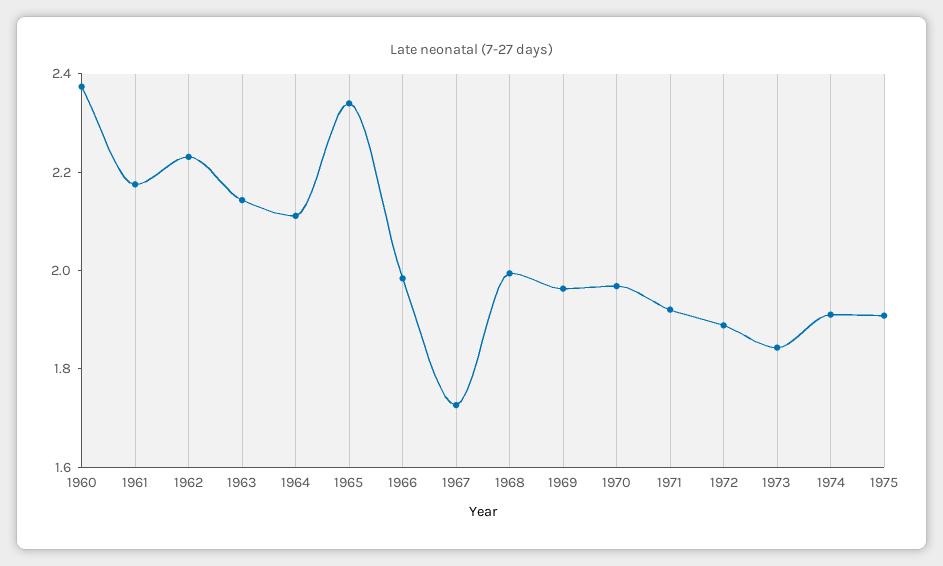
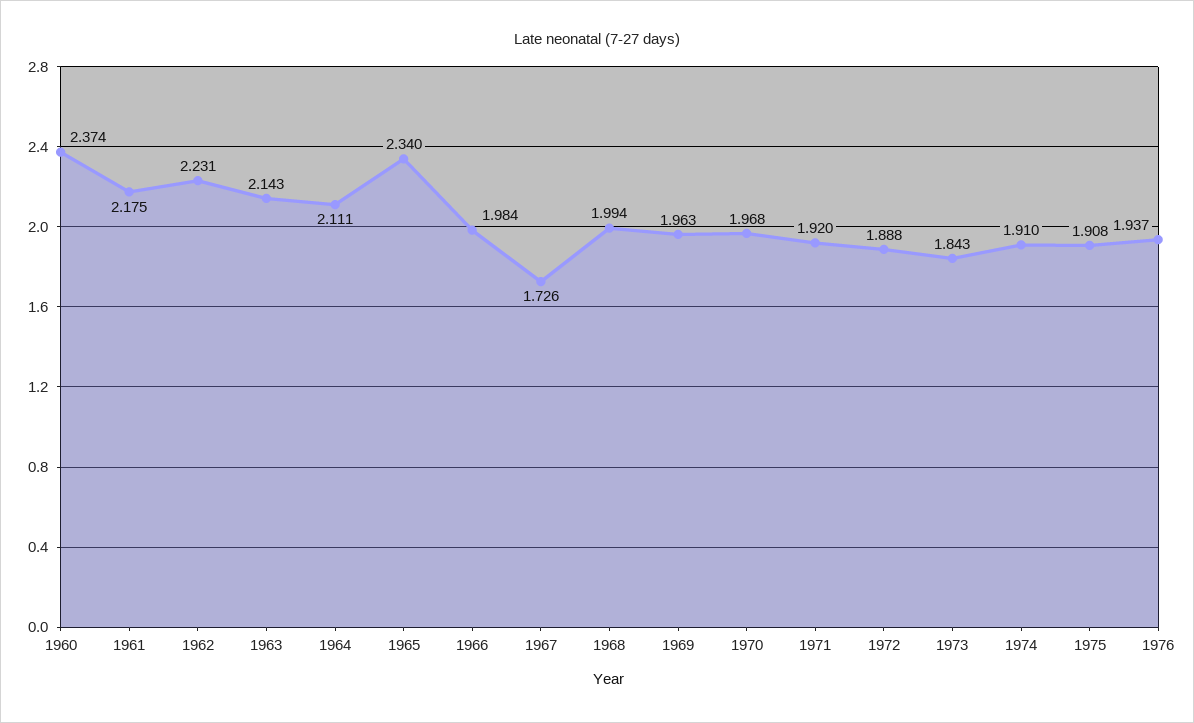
1976: none -> 1.937

